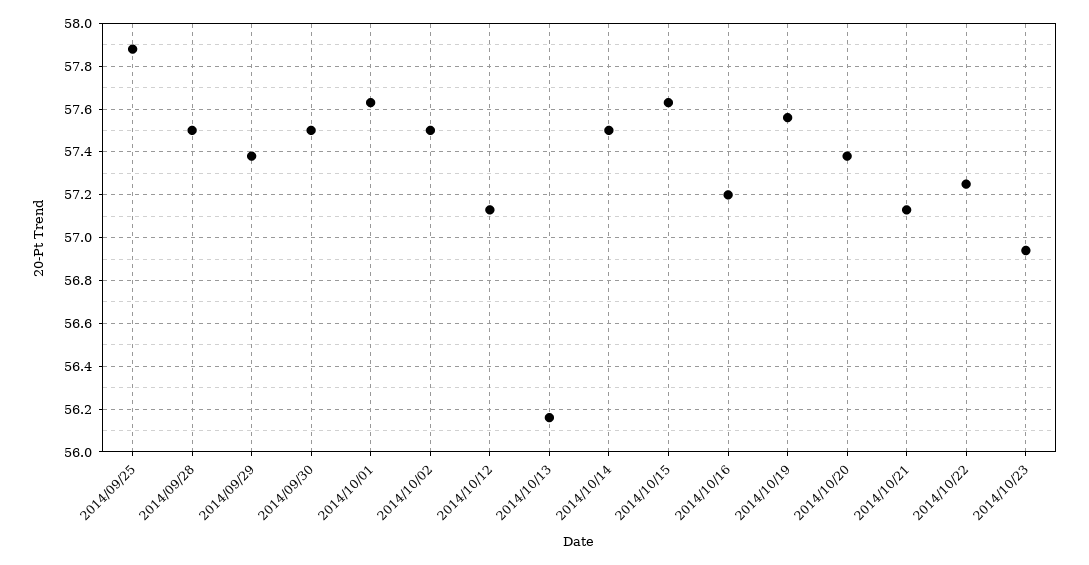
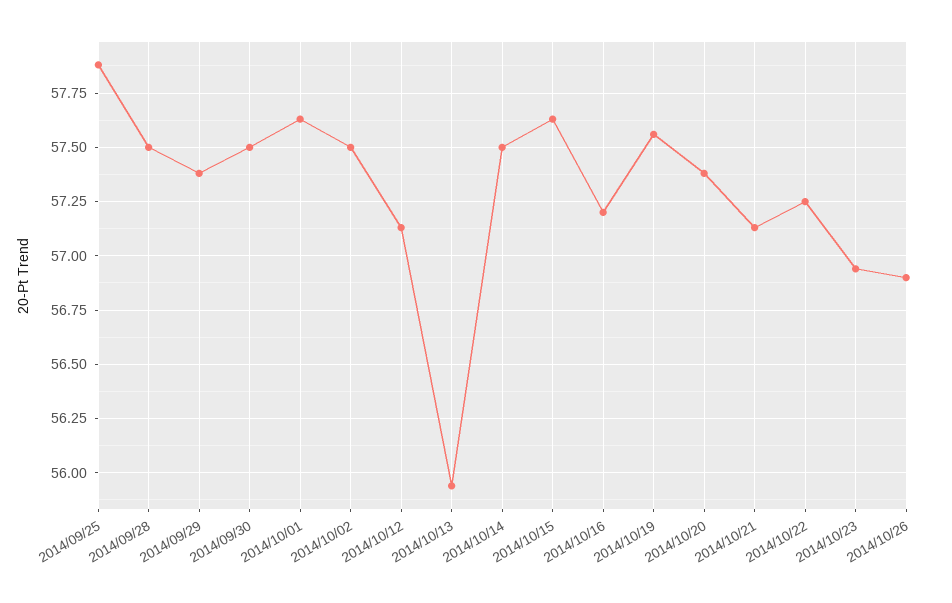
2014/10/13: 56.15 -> 55.95
2014/10/26: none -> 56.9

